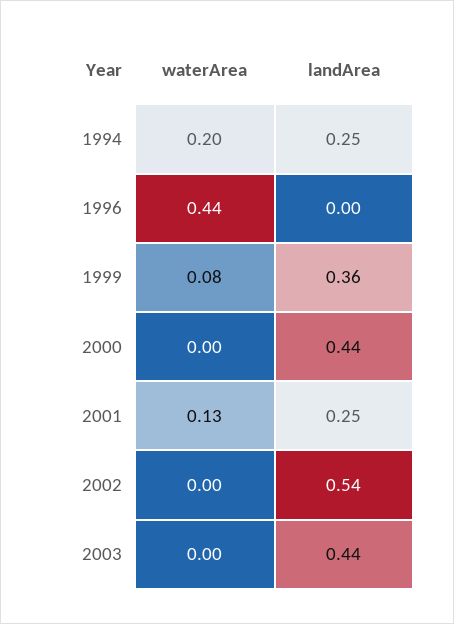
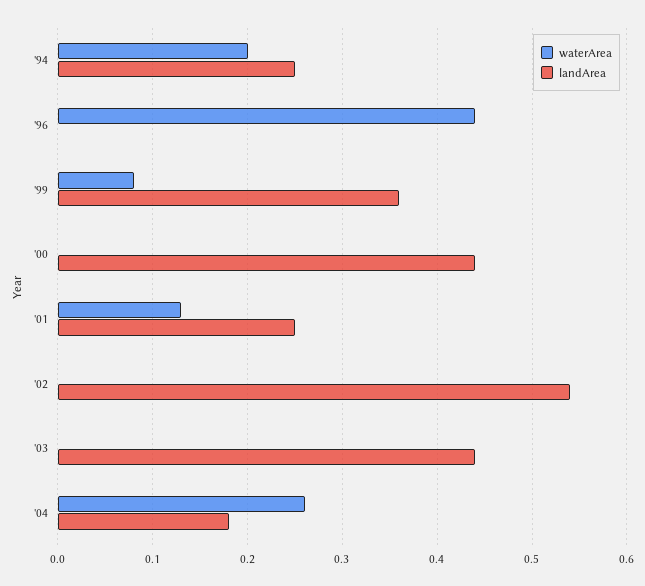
waterArea, '04: none -> 0.26
landArea, '04: none -> 0.18

